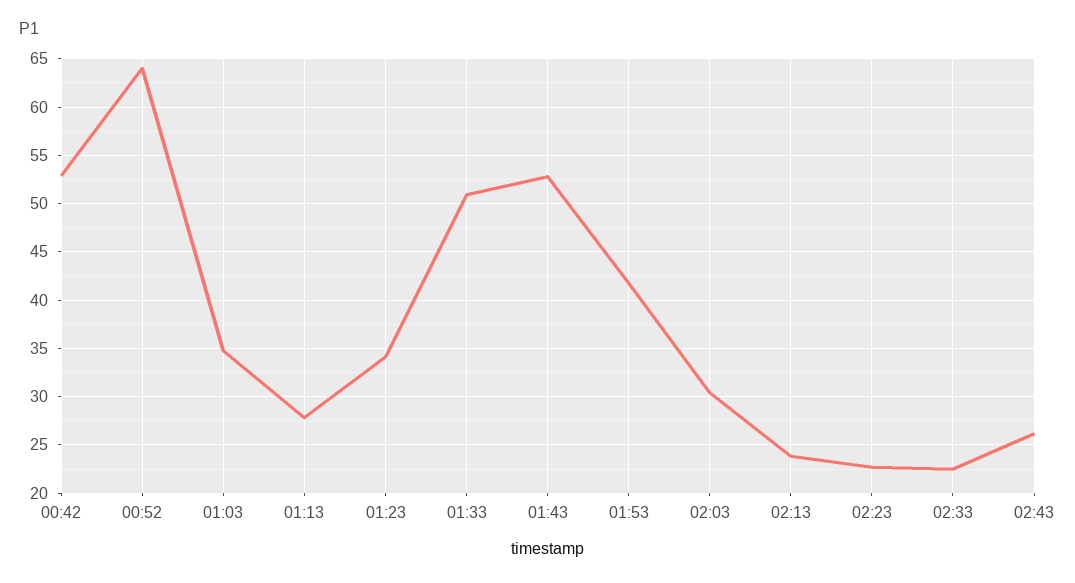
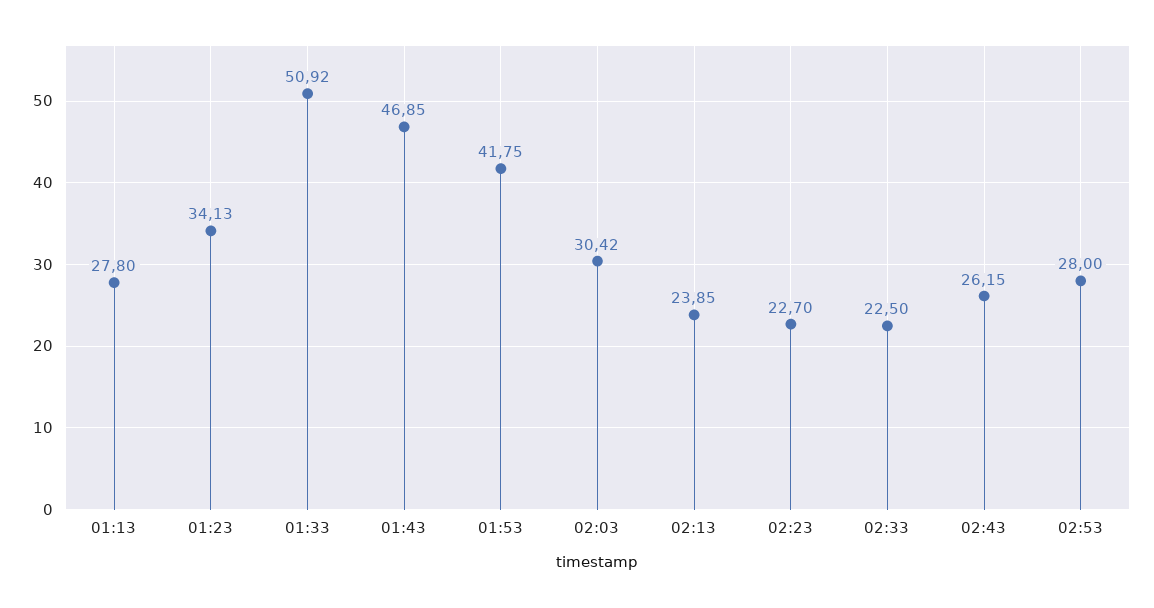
00:42: 53 -> none
00:52: 64 -> none
01:03: 35 -> none
01:43: 53 -> 46.85
02:53: none -> 28

